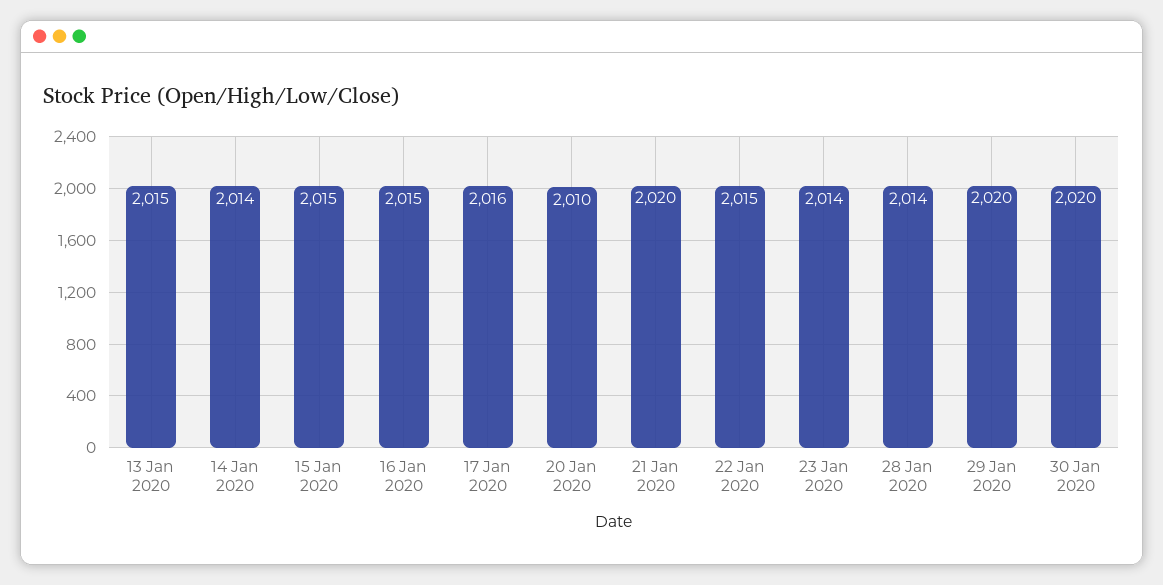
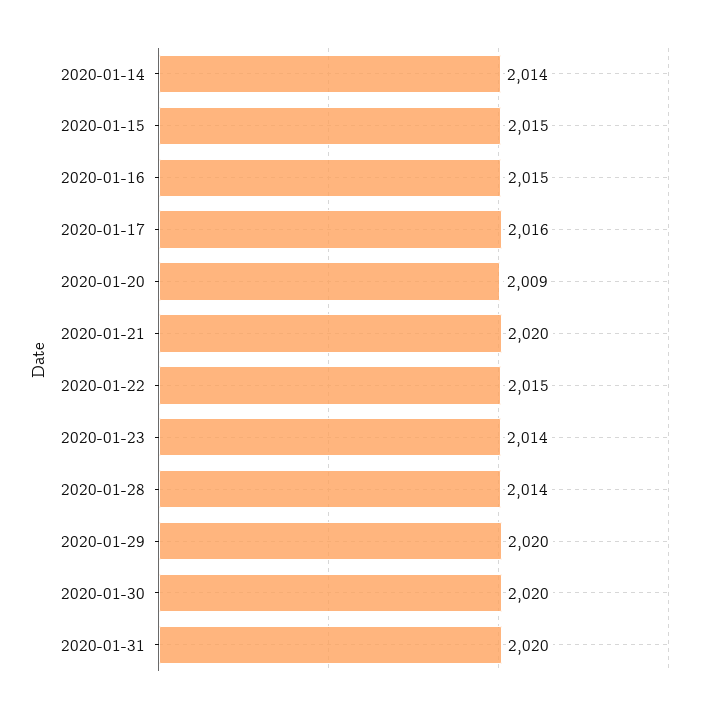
13 Jan 2020: 2015 -> none
20 Jan 2020: 2010 -> 2009
2020-01-31: none -> 2020

